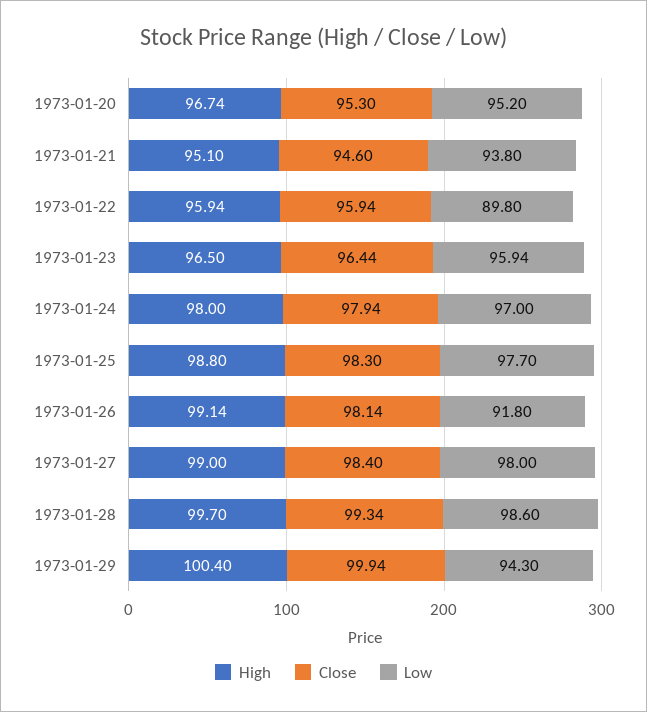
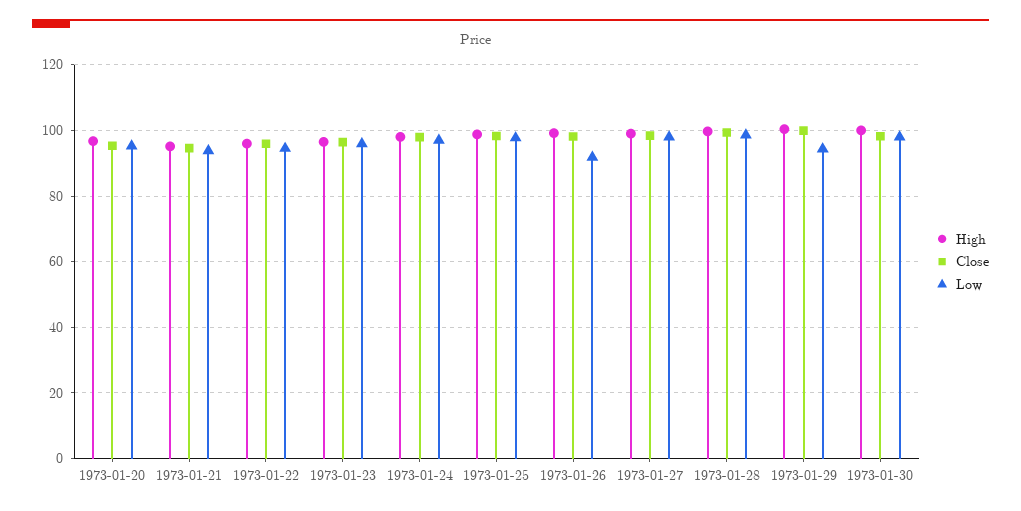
Low, 1973-01-22: 89.8 -> 94
High, 1973-01-30: none -> 100
Close, 1973-01-30: none -> 98
Low, 1973-01-30: none -> 98

